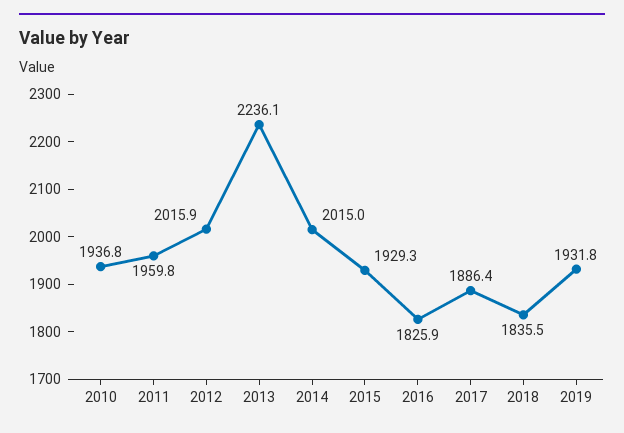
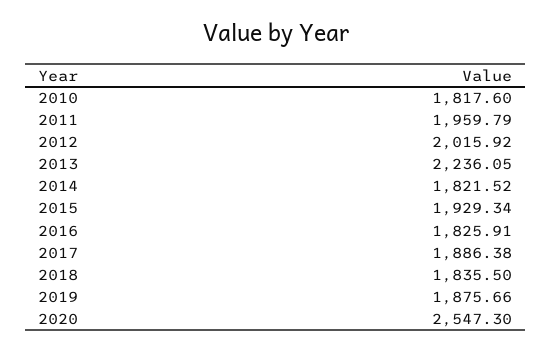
2010: 1936.8 -> 1817.6
2014: 2015 -> 1821.52
2019: 1931.8 -> 1875.66
2020: none -> 2547.3

